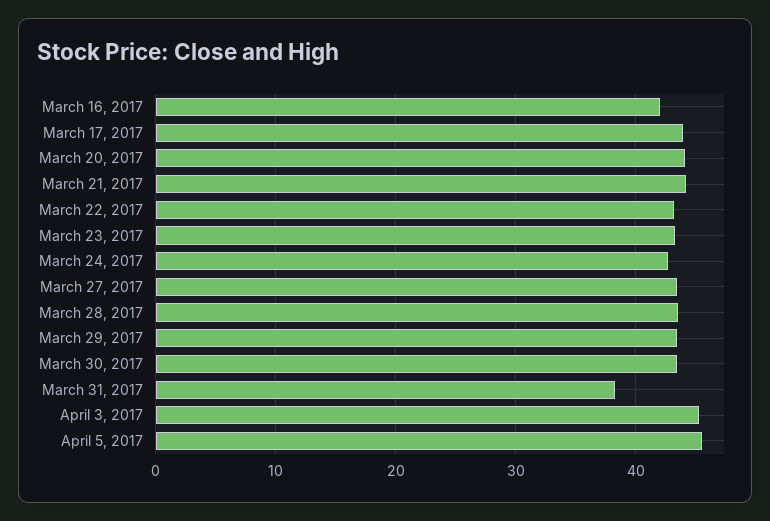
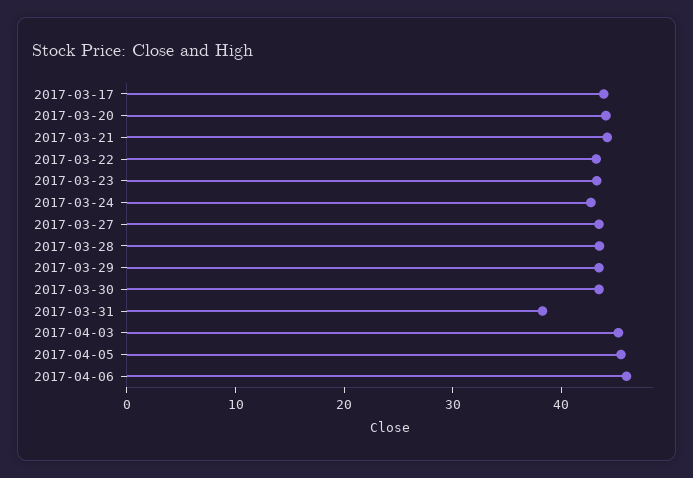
March 16, 2017: 42 -> none
2017-04-06: none -> 46

